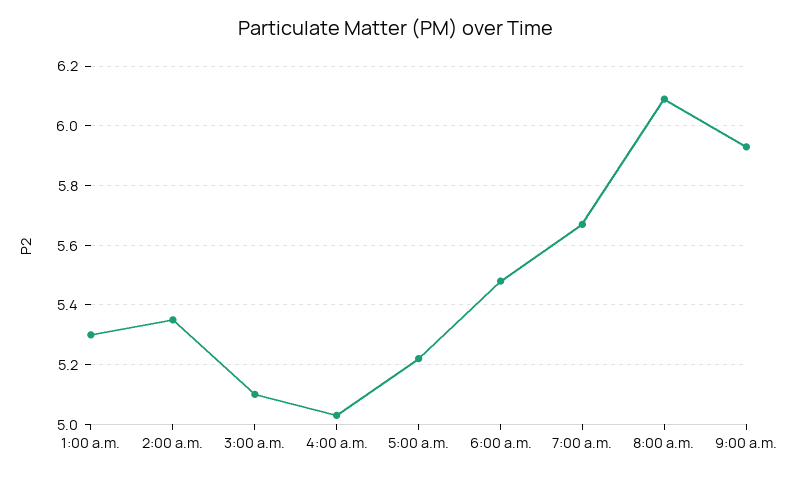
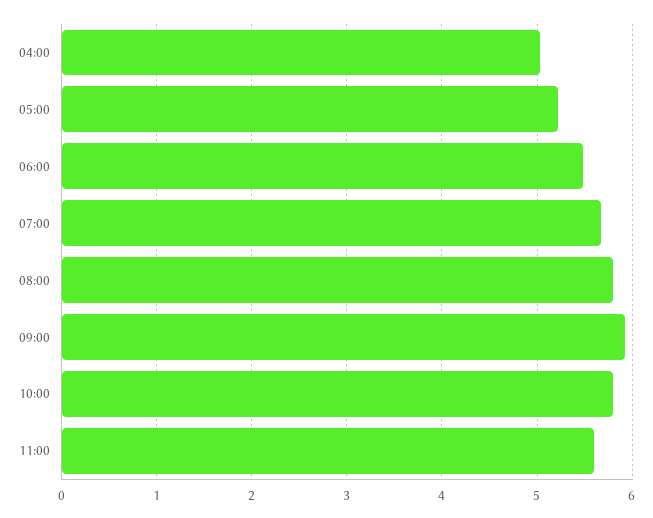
1:00 a.m.: 5.3 -> none
2:00 a.m.: 5.35 -> none
3:00 a.m.: 5.1 -> none
8:00 a.m.: 6.1 -> 5.8
10:00: none -> 5.8
11:00: none -> 5.6

